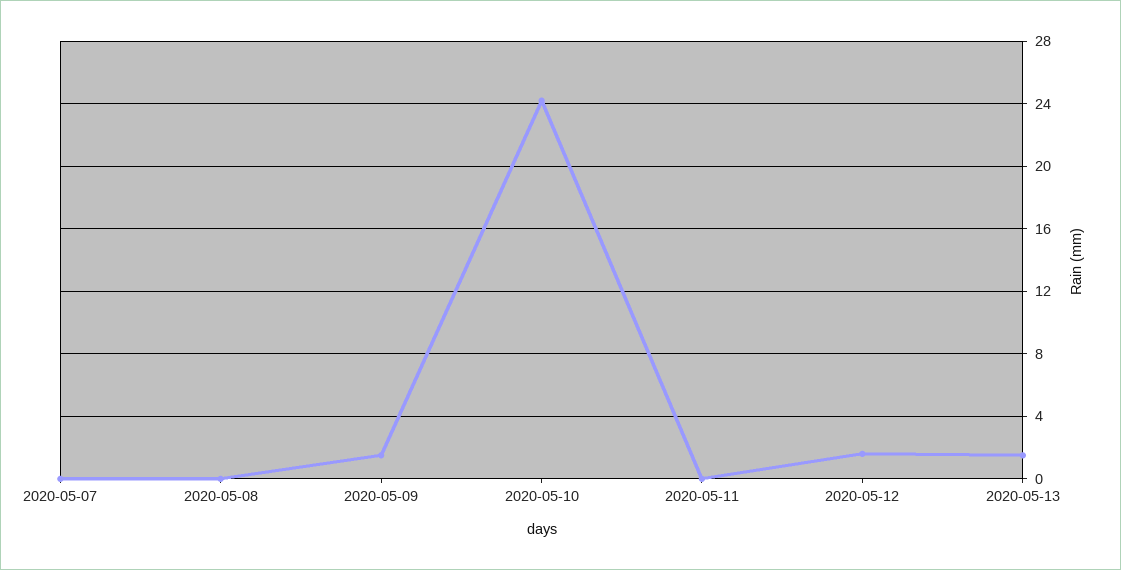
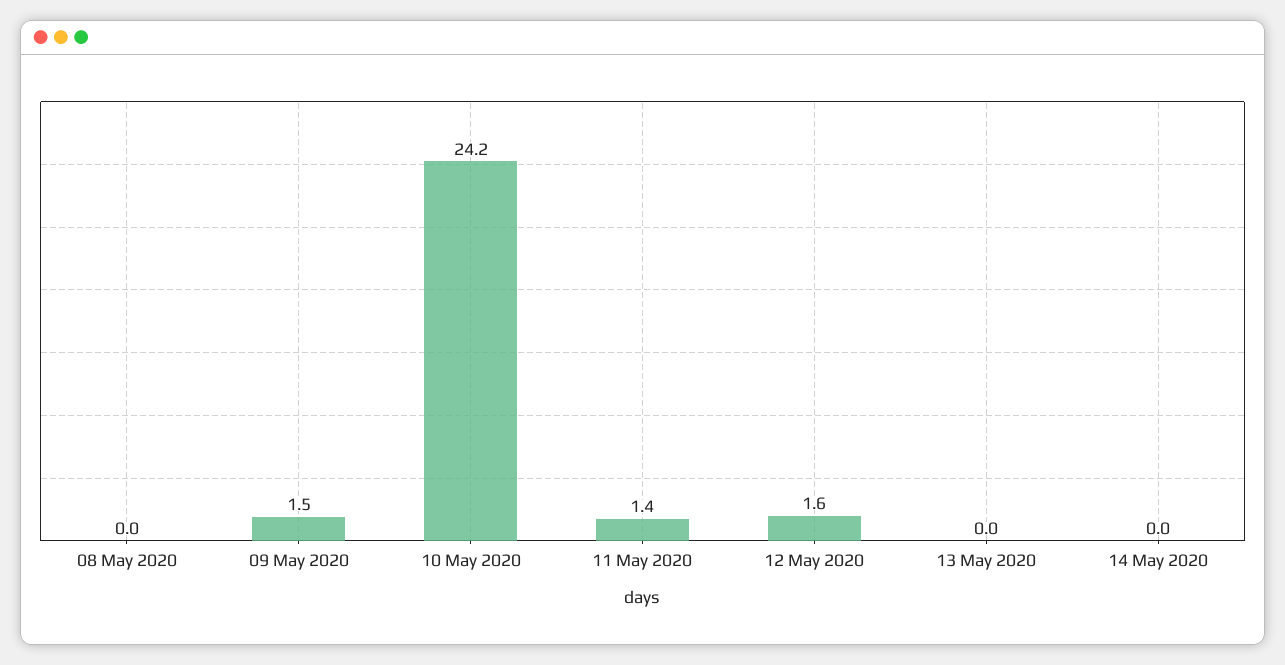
2020-05-07: 0 -> none
2020-05-11: 0 -> 1.4
2020-05-13: 1.5 -> 0
14 May 2020: none -> 0

